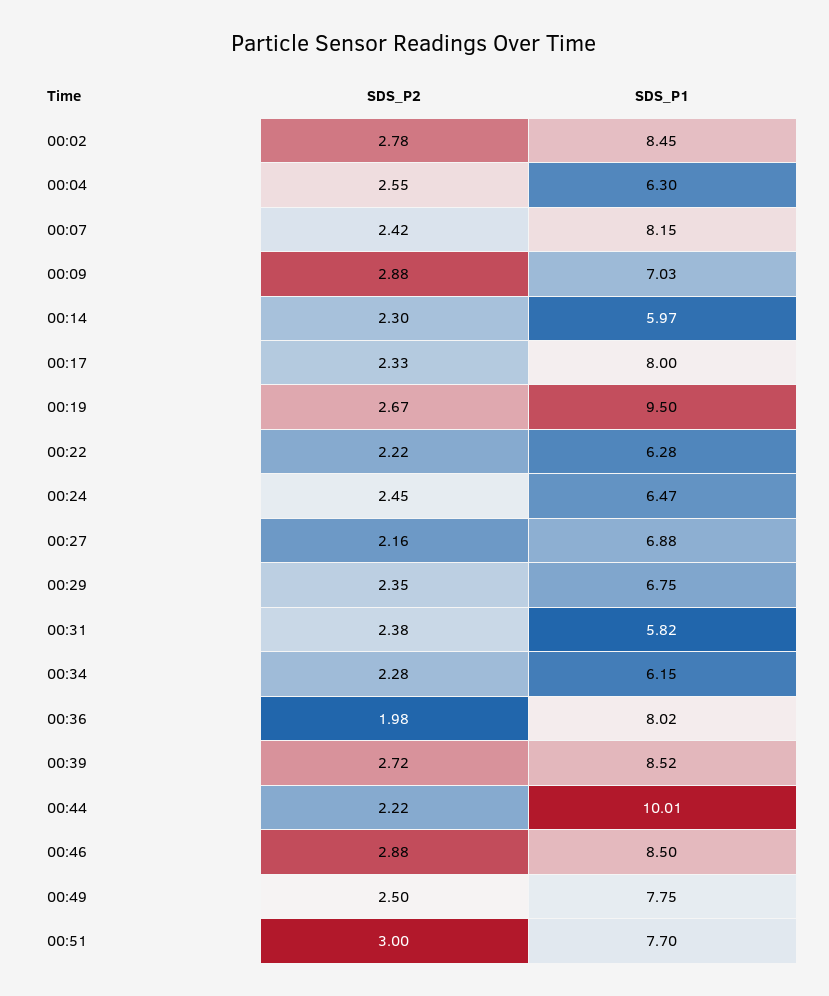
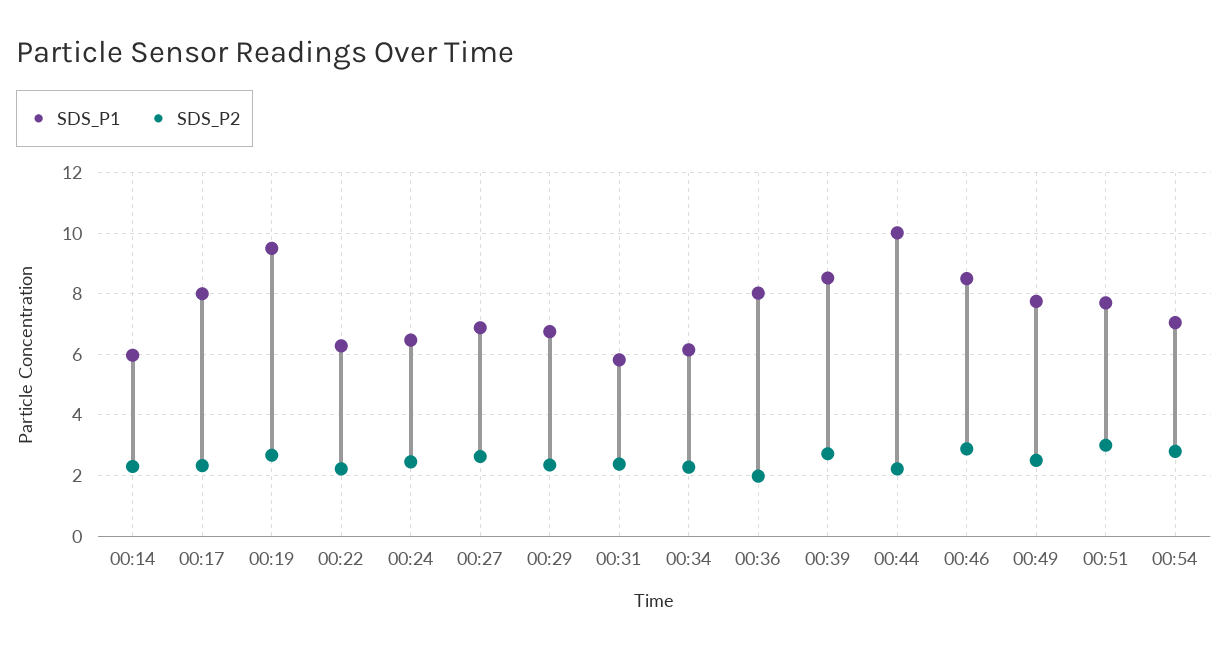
SDS_P2, 00:02: 2.78 -> none
SDS_P1, 00:02: 8.45 -> none
SDS_P2, 00:04: 2.55 -> none
SDS_P1, 00:04: 6.3 -> none
SDS_P2, 00:07: 2.42 -> none
SDS_P1, 00:07: 8.15 -> none
SDS_P2, 00:09: 2.88 -> none
SDS_P1, 00:09: 7.03 -> none
SDS_P2, 00:27: 2.16 -> 2.6
SDS_P1, 00:54: none -> 7
SDS_P2, 00:54: none -> 2.8

